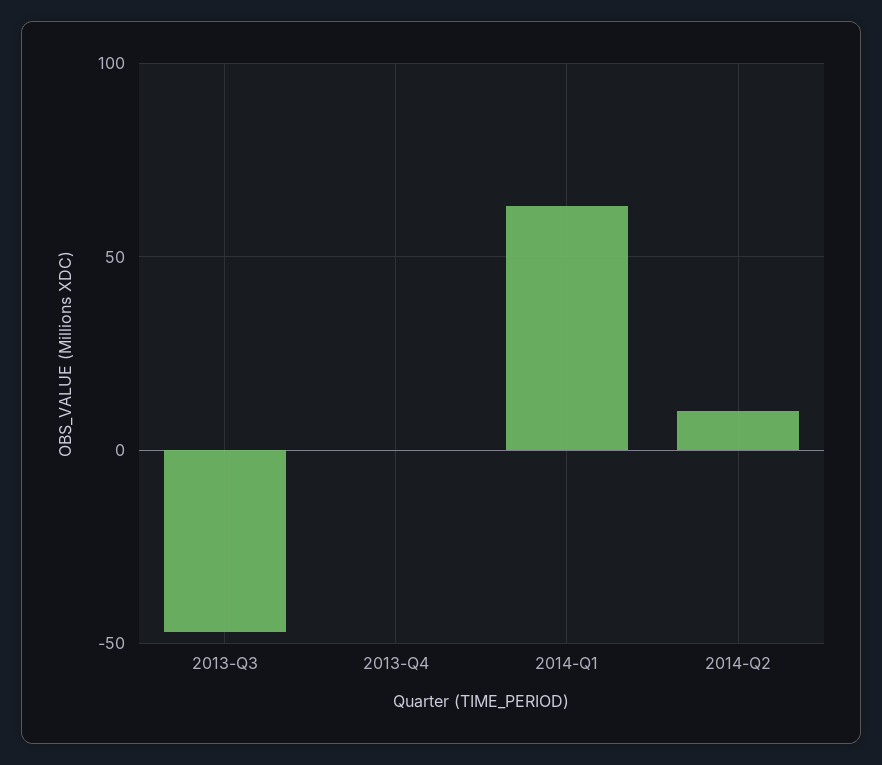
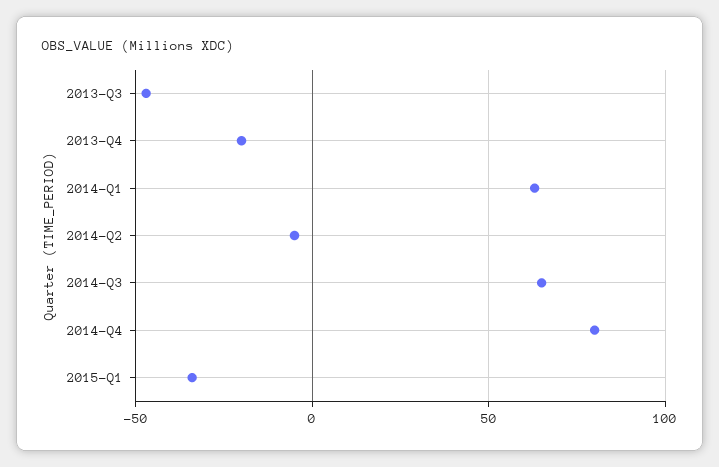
2013-Q4: 0 -> -20
2014-Q2: 10 -> -5
2014-Q3: none -> 65
2014-Q4: none -> 80
2015-Q1: none -> -35

